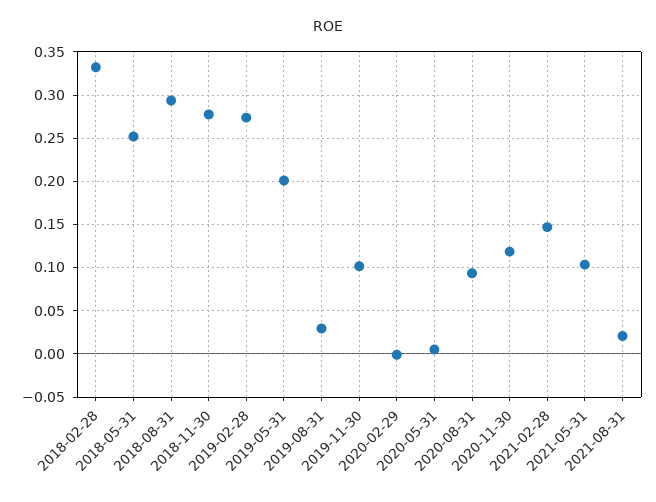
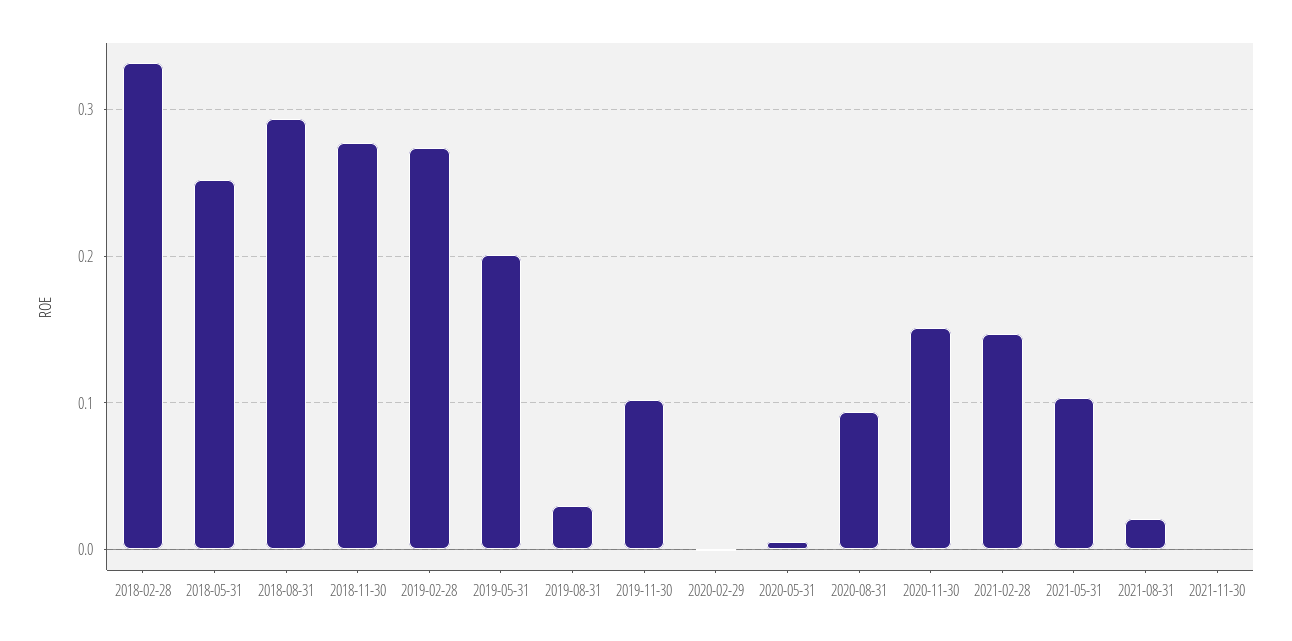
2020-11-30: 0.12 -> 0.15
2021-11-30: none -> 0

